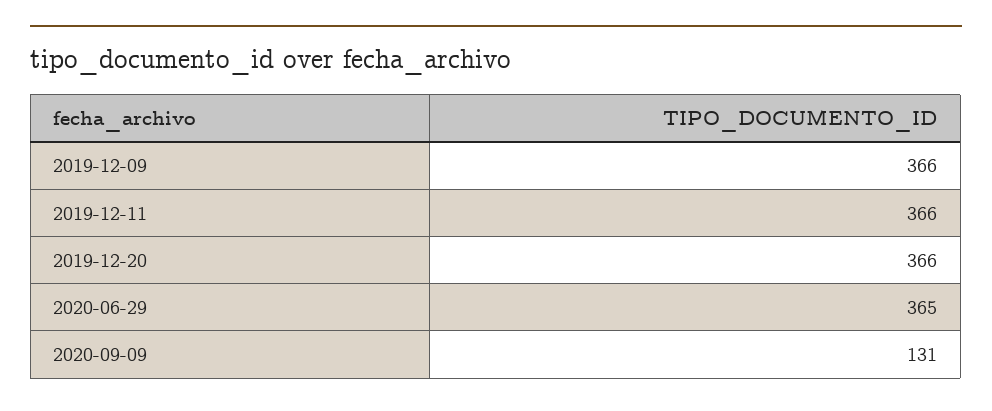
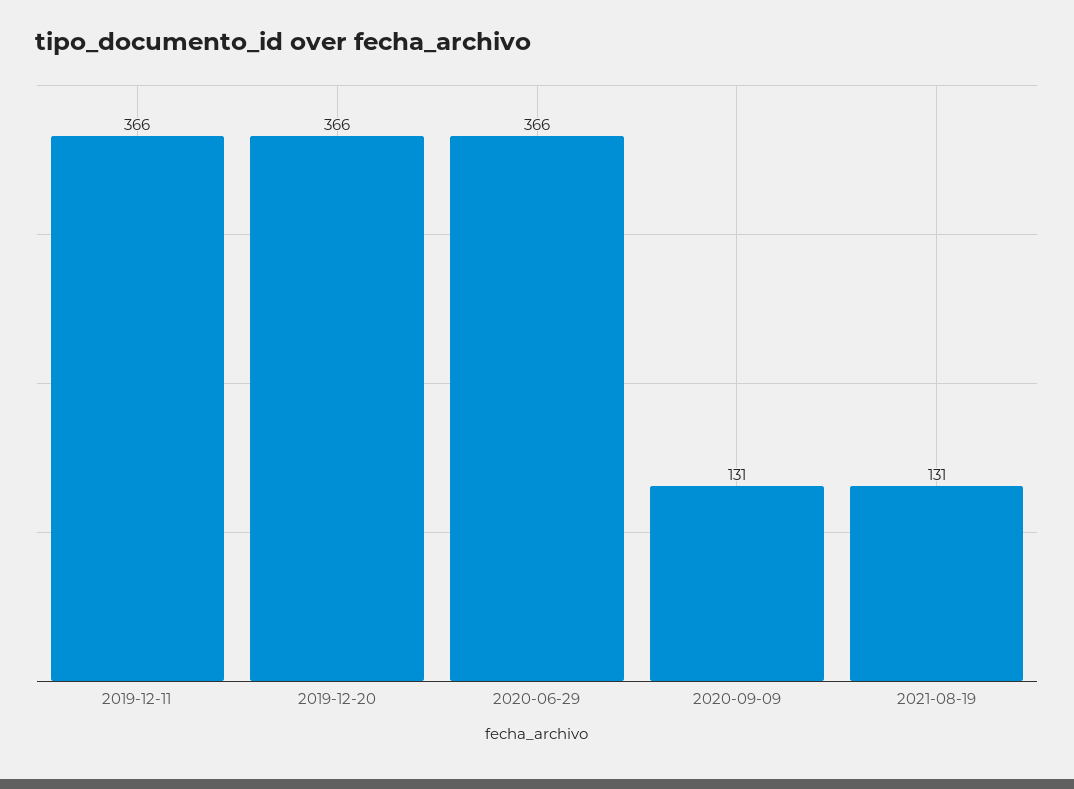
2019-12-09: 366 -> none
2020-06-29: 365 -> 366
2021-08-19: none -> 131

